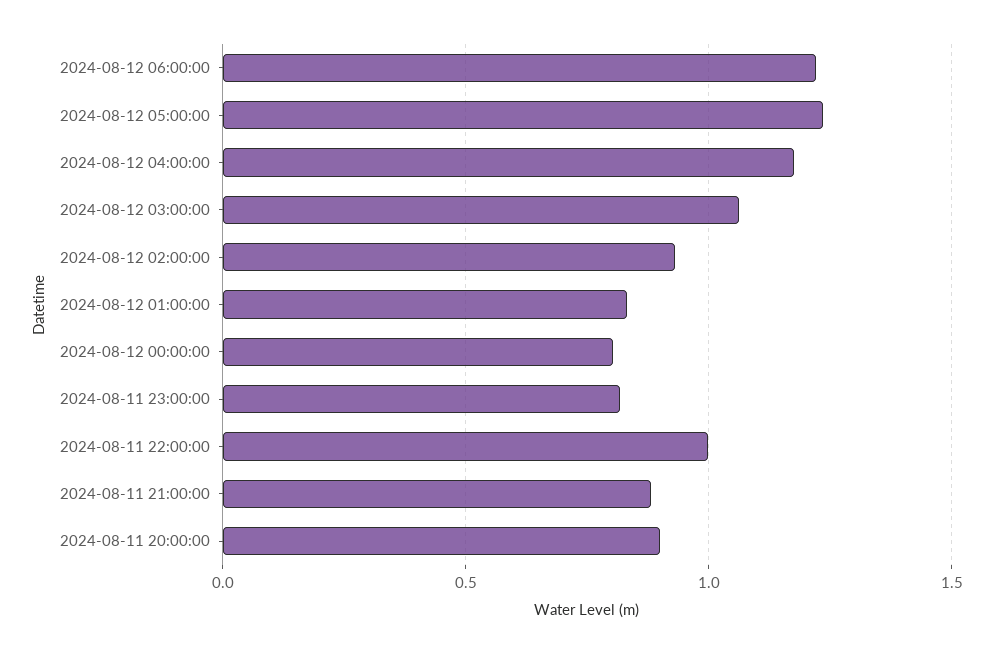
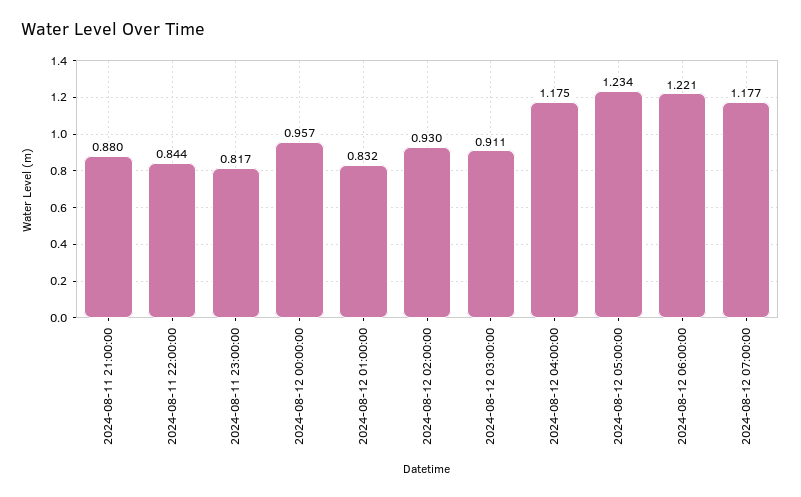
2024-08-12 03:00:00: 1.05 -> 0.911
2024-08-12 00:00:00: 0.8 -> 0.957
2024-08-11 22:00:00: 1 -> 0.844
2024-08-11 20:00:00: 0.9 -> none
2024-08-12 07:00:00: none -> 1.177

